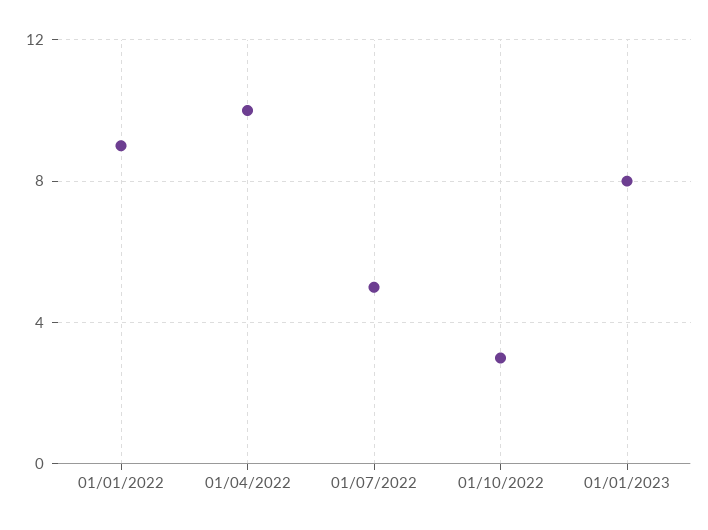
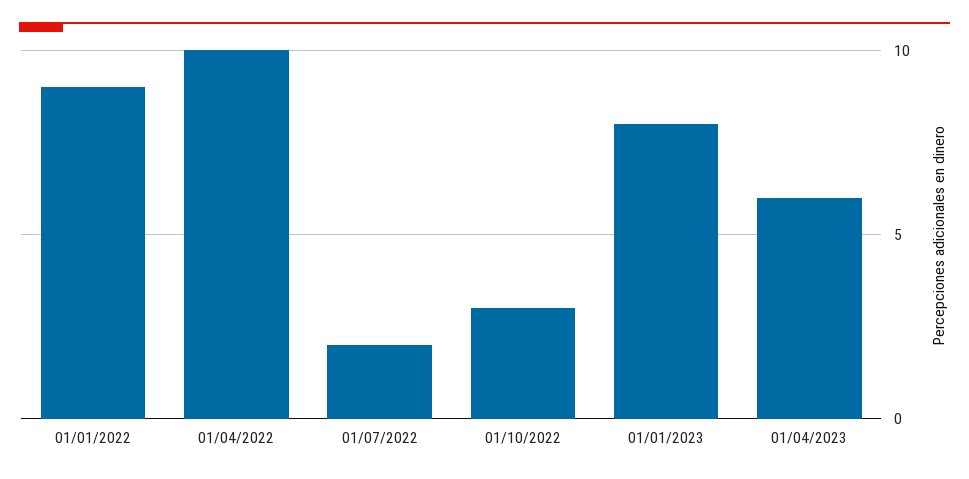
01/07/2022: 5 -> 2
01/04/2023: none -> 6

